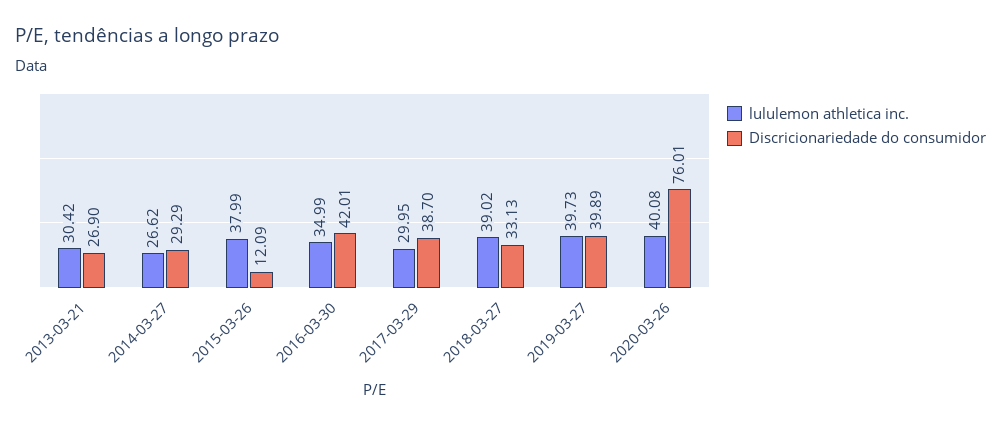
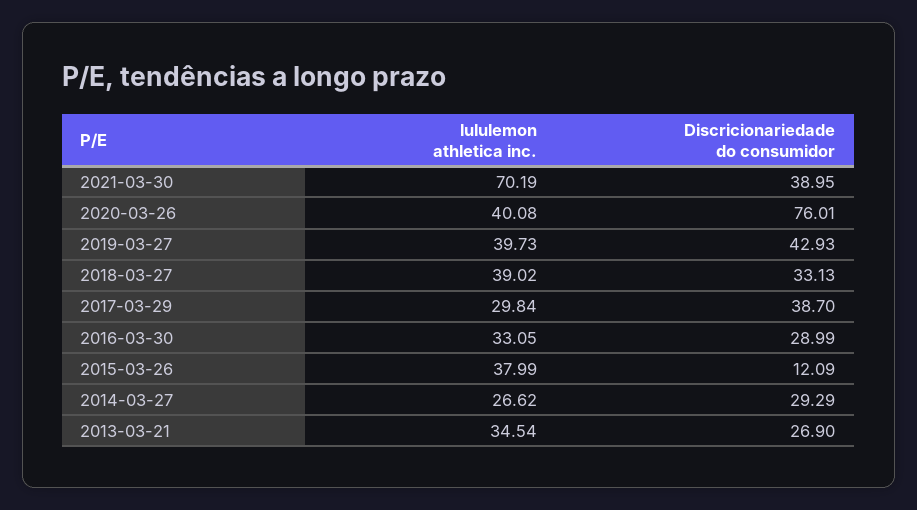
lululemon athletica inc., 2013-03-21: 30.42 -> 34.54
lululemon athletica inc., 2016-03-30: 34.99 -> 33.05
Discricionariedade do consumidor, 2016-03-30: 42.01 -> 28.99
lululemon athletica inc., 2017-03-29: 29.95 -> 29.84
Discricionariedade do consumidor, 2019-03-27: 39.89 -> 42.93
lululemon athletica inc., 2021-03-30: none -> 70.19
Discricionariedade do consumidor, 2021-03-30: none -> 38.95

